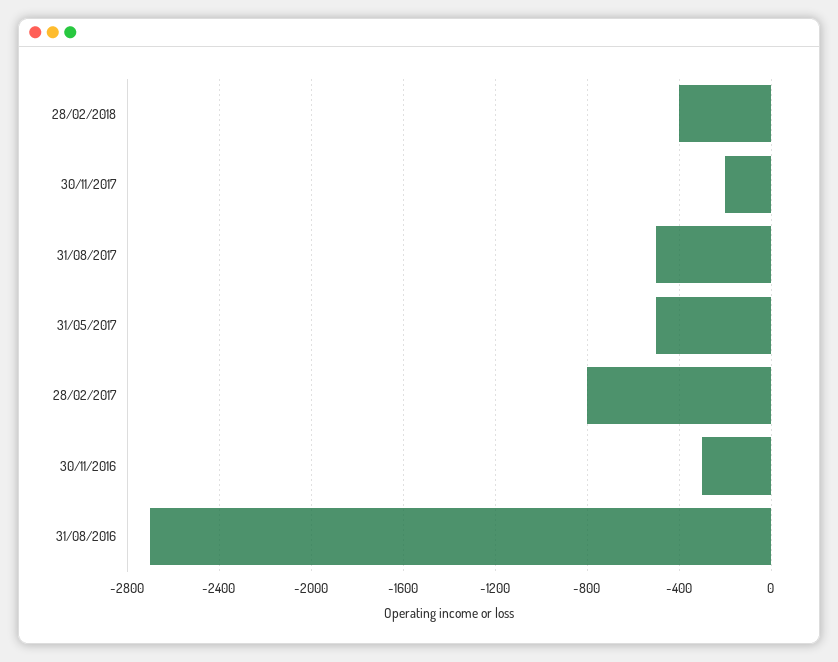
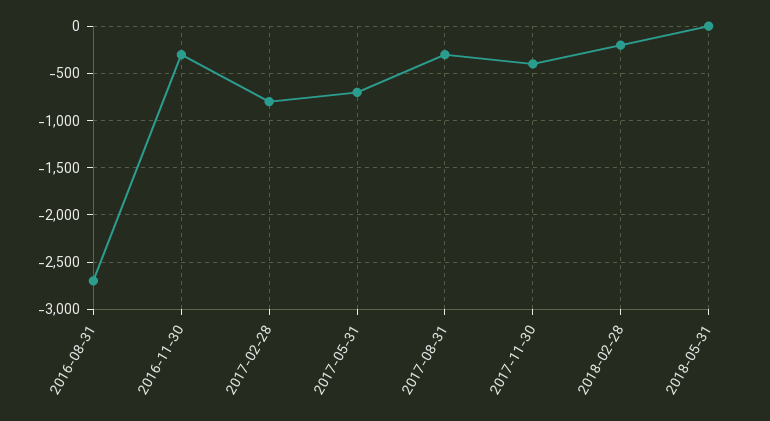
28/02/2018: -400 -> -200
30/11/2017: -200 -> -400
31/08/2017: -500 -> -300
31/05/2017: -500 -> -700
2018-05-31: none -> 0

